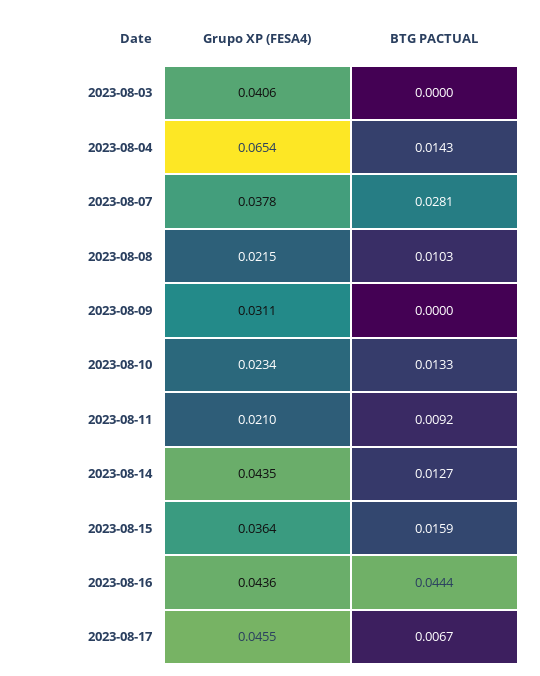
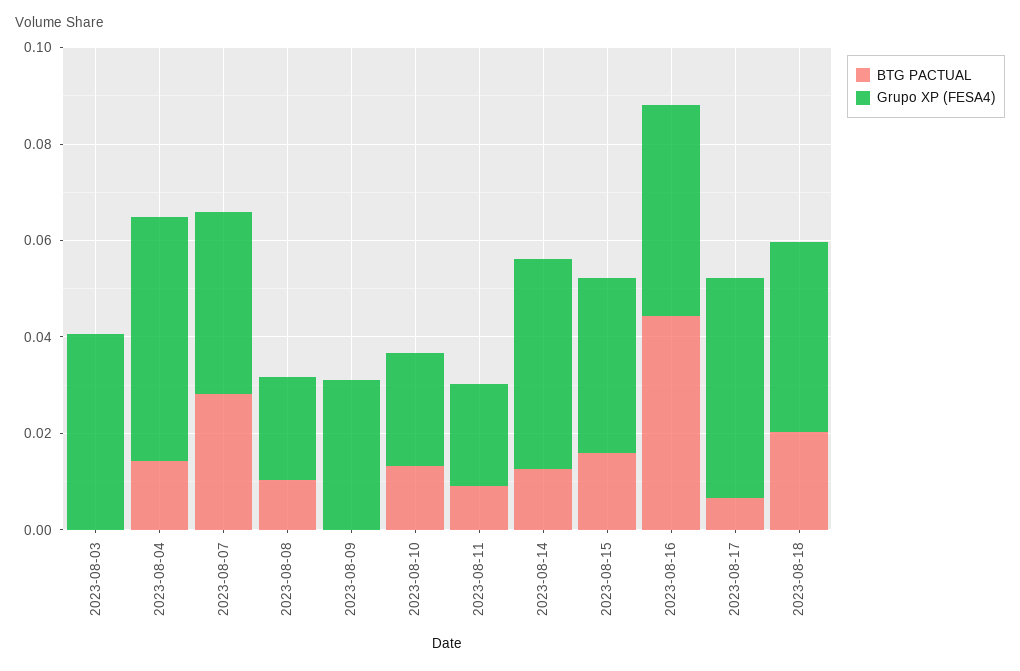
Grupo XP (FESA4), 2023-08-04: 0.0654 -> 0.05
BTG PACTUAL, 2023-08-18: none -> 0.02
Grupo XP (FESA4), 2023-08-18: none -> 0.04

